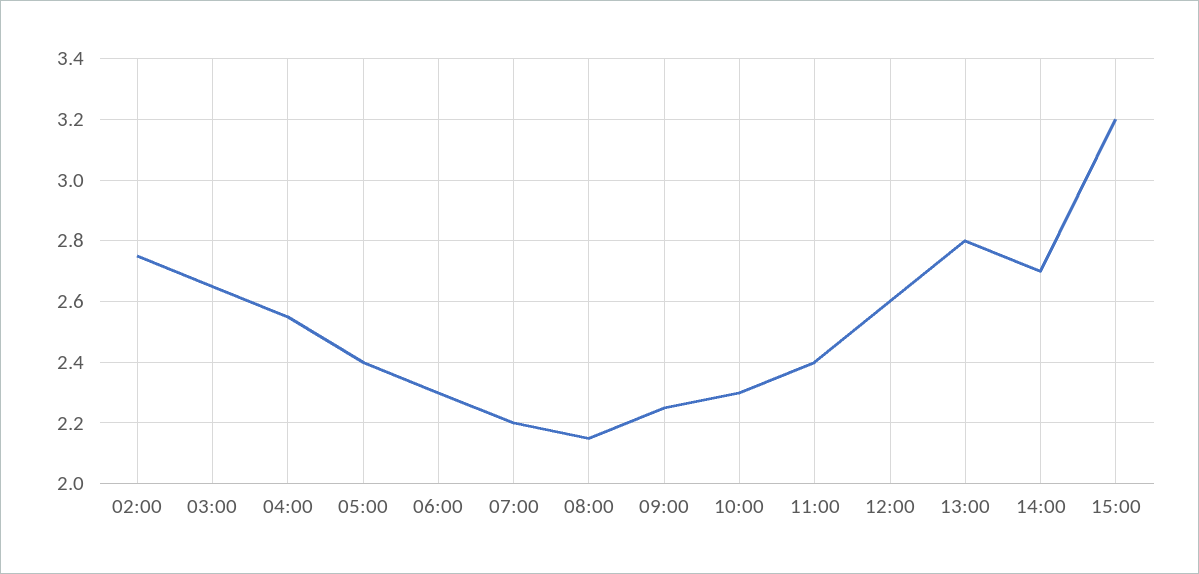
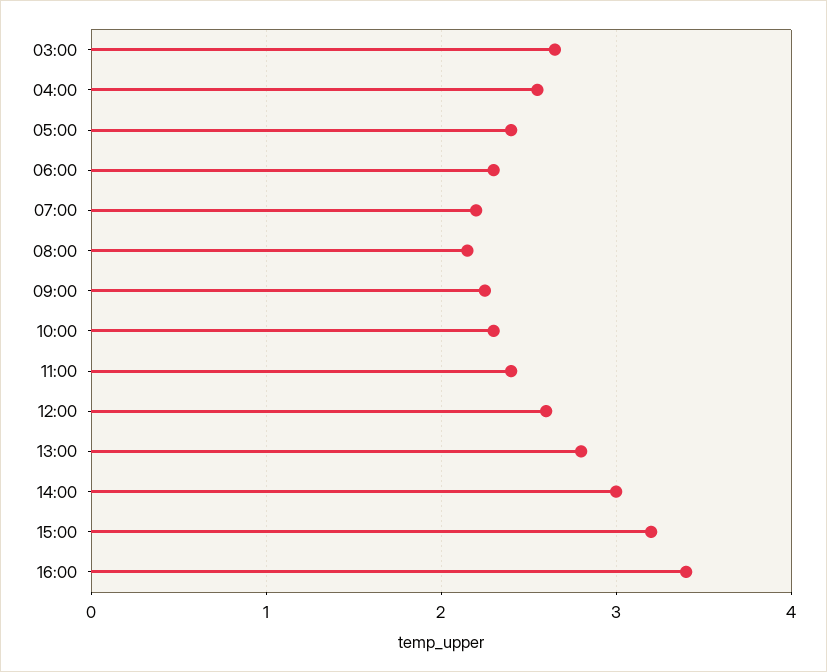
02:00: 2.75 -> none
14:00: 2.7 -> 3
16:00: none -> 3.4

